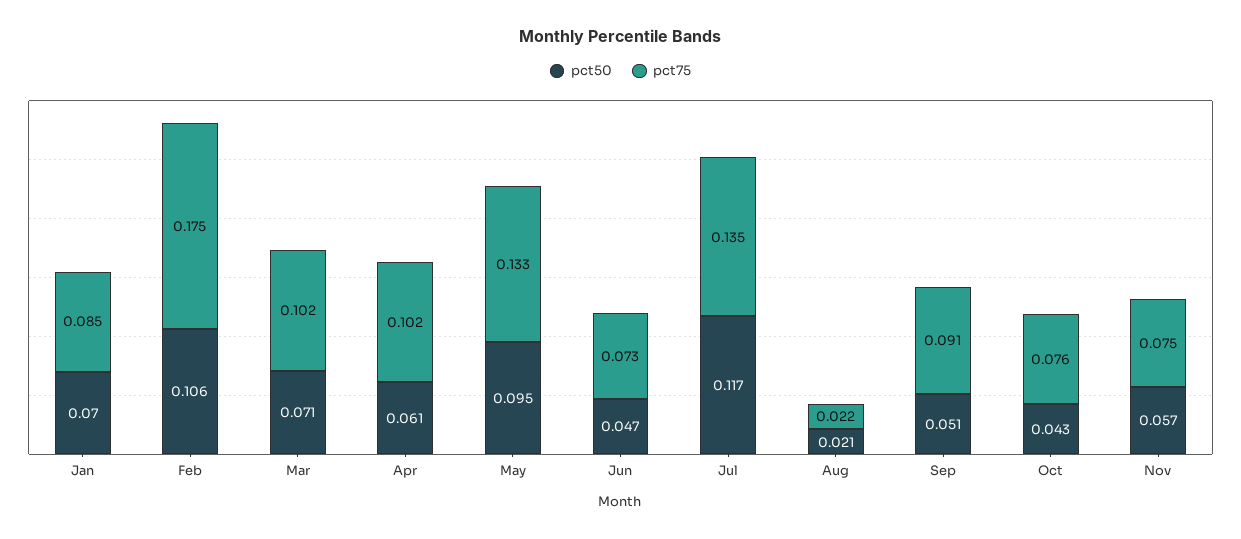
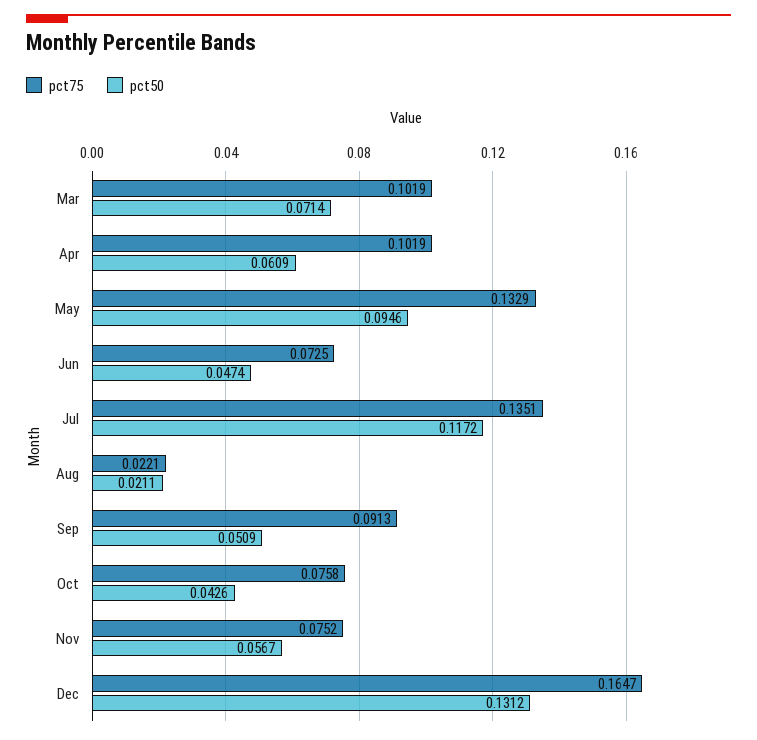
pct50, Jan: 0.07 -> none
pct75, Jan: 0.085 -> none
pct50, Feb: 0.106 -> none
pct75, Feb: 0.175 -> none
pct75, Dec: none -> 0.1647
pct50, Dec: none -> 0.1312

